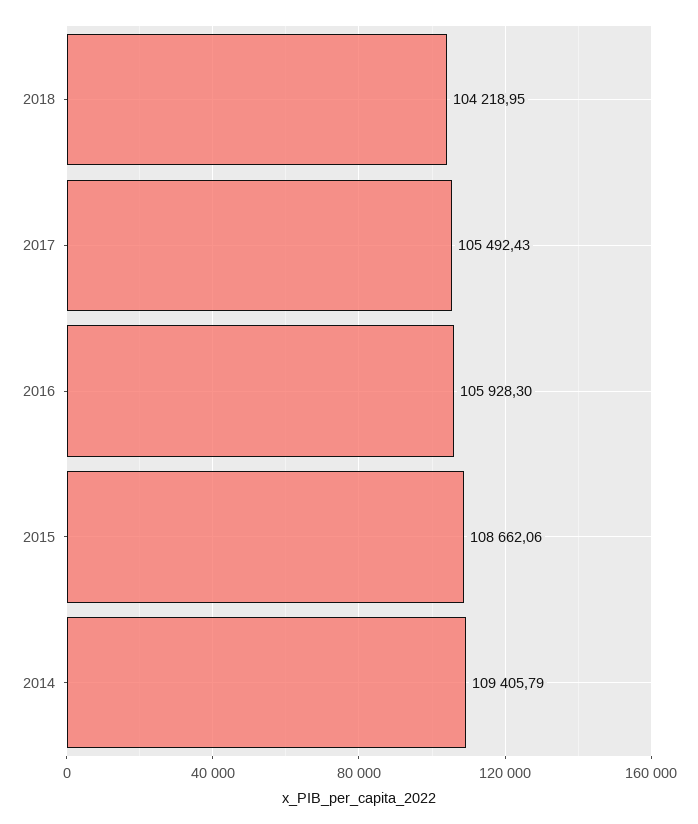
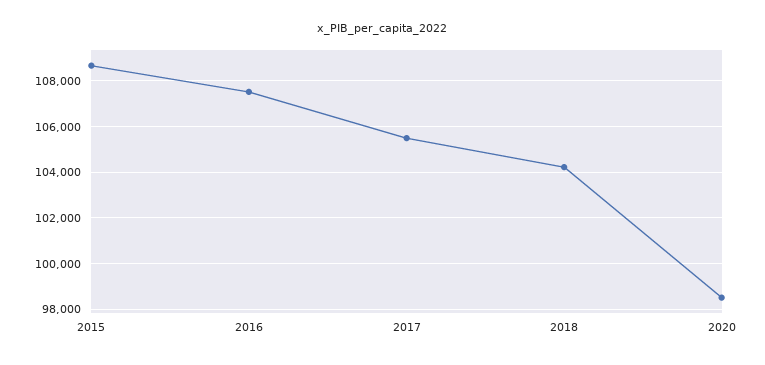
2016: 105928.3 -> 107500
2014: 109405.79 -> none
2020: none -> 98500

